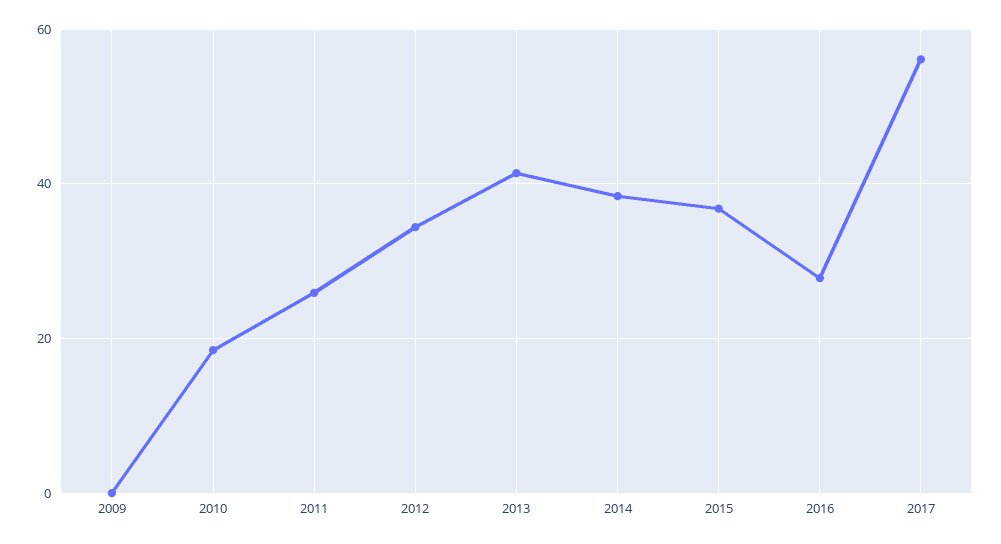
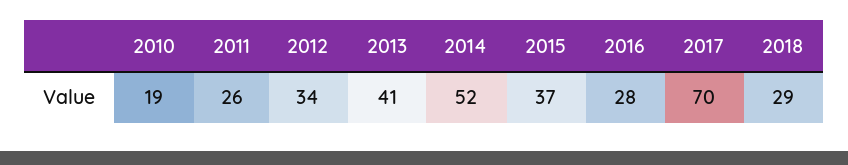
2009: 0 -> none
2014: 38 -> 52
2017: 56 -> 70
2018: none -> 29

